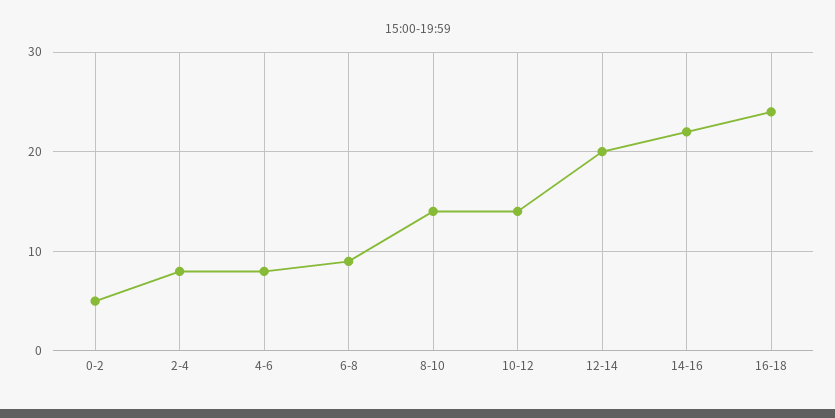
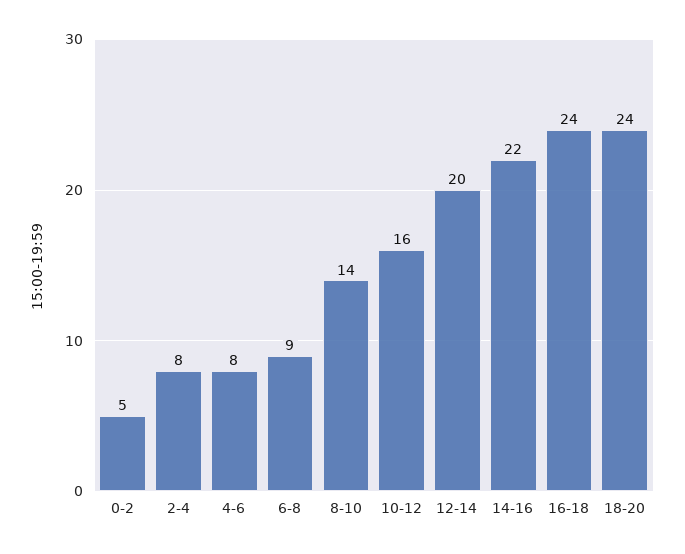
10-12: 14 -> 16
18-20: none -> 24

